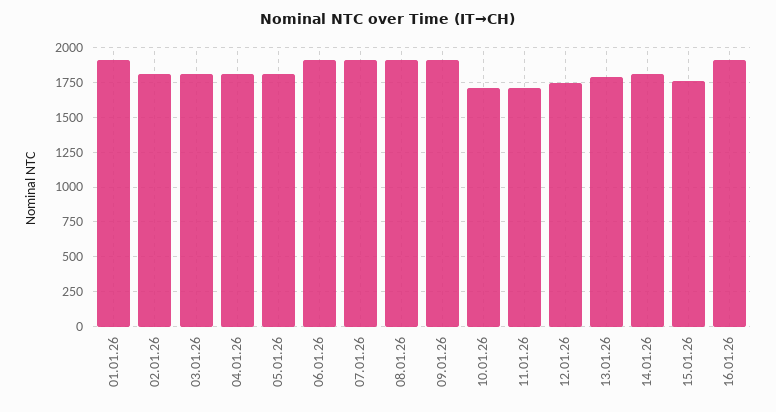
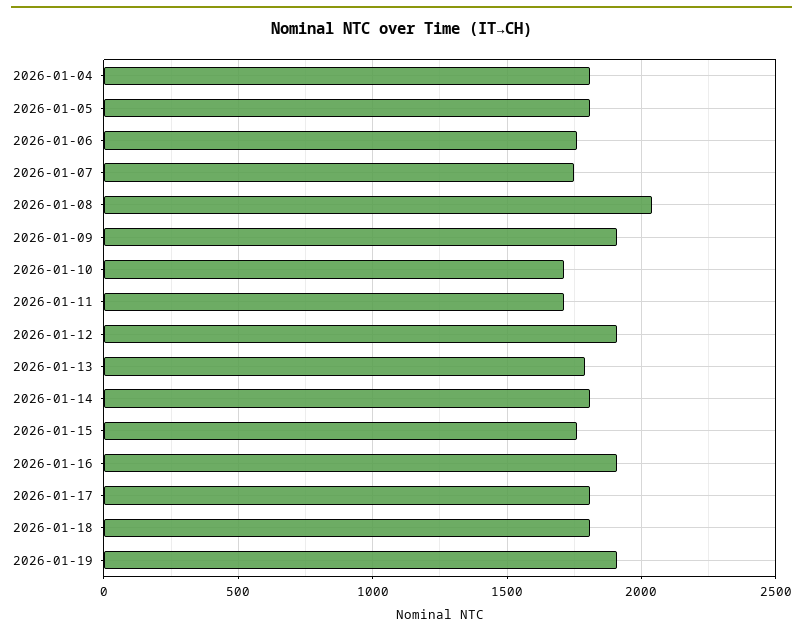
01.01.26: 1900 -> none
02.01.26: 1800 -> none
03.01.26: 1800 -> none
06.01.26: 1900 -> 1750
07.01.26: 1900 -> 1750
08.01.26: 1900 -> 2050
12.01.26: 1750 -> 1900
2026-01-17: none -> 1800
2026-01-18: none -> 1800
2026-01-19: none -> 1900

